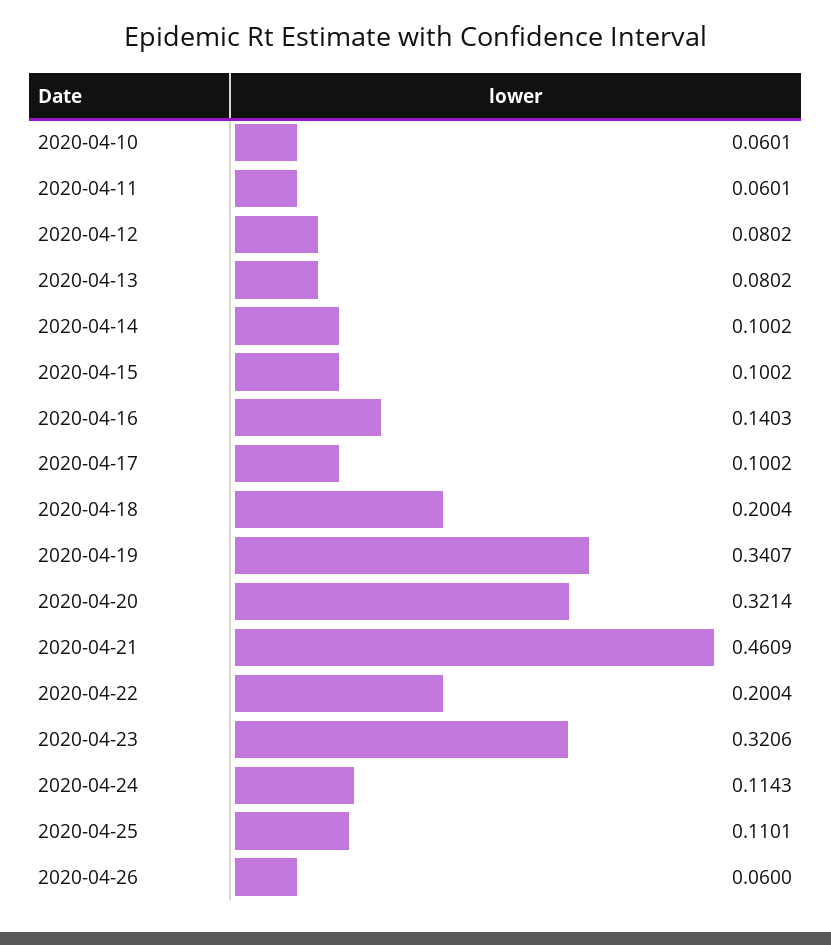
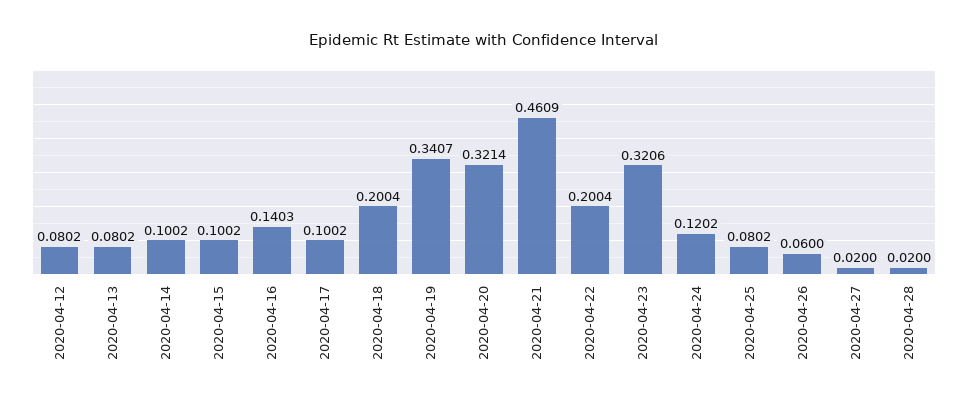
2020-04-10: 0.0601 -> none
2020-04-11: 0.0601 -> none
2020-04-24: 0.1143 -> 0.1202
2020-04-25: 0.1101 -> 0.0802
2020-04-27: none -> 0.02
2020-04-28: none -> 0.02

